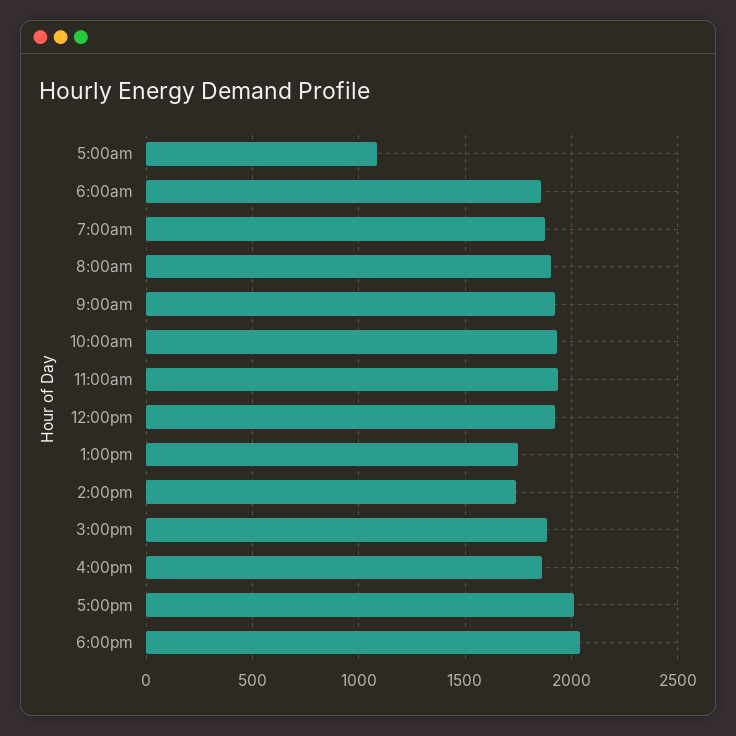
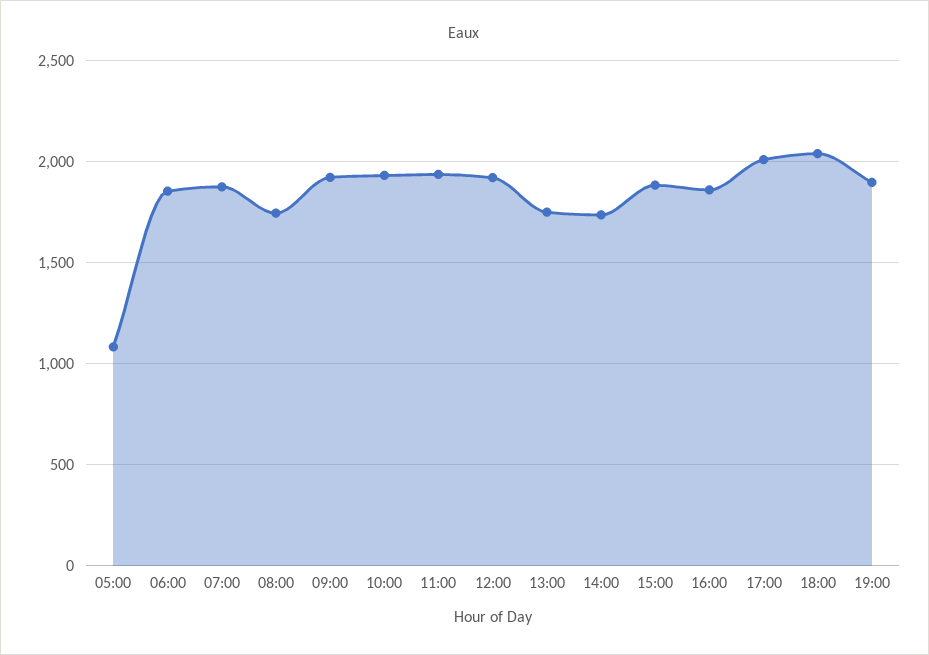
8:00am: 1900 -> 1750
19:00: none -> 1900

